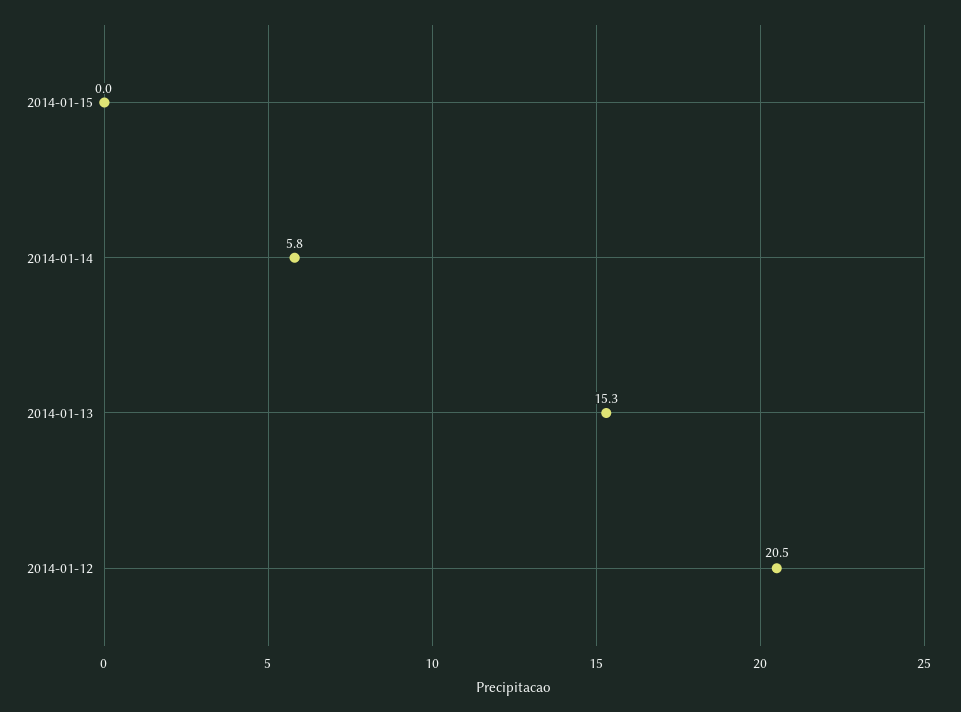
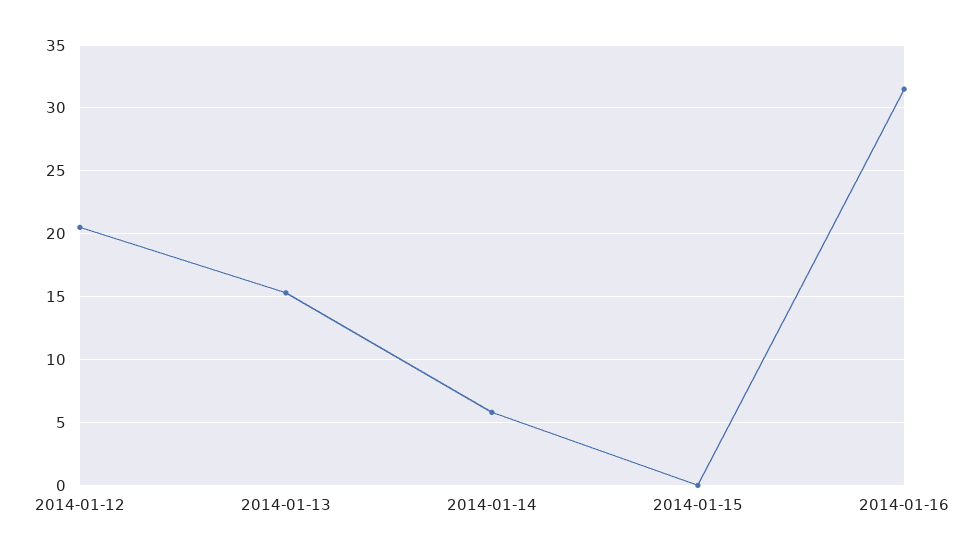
2014-01-16: none -> 31.5

